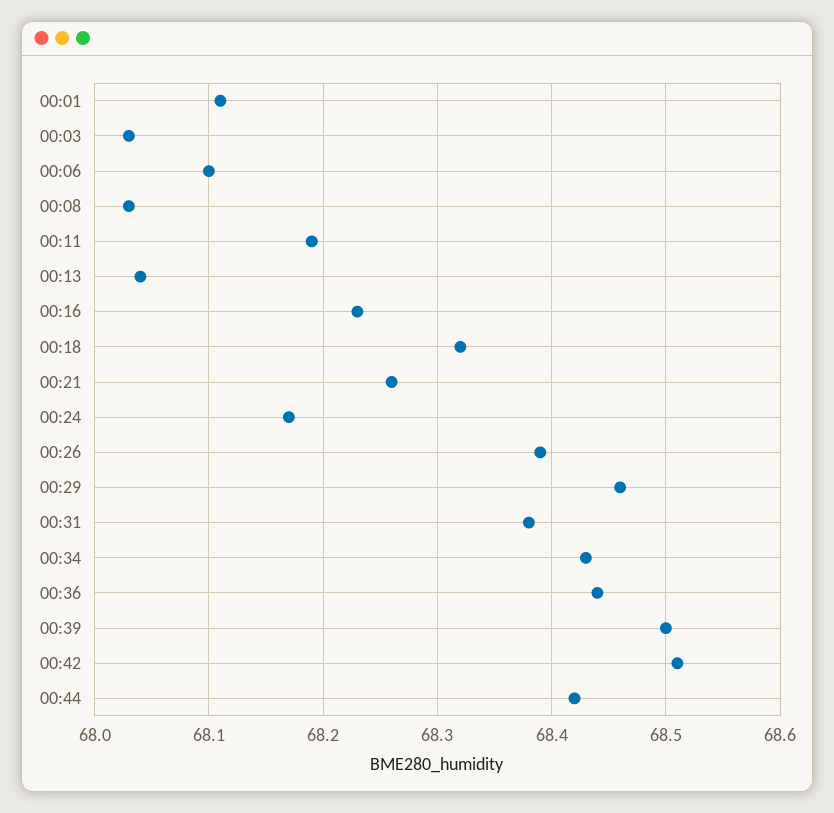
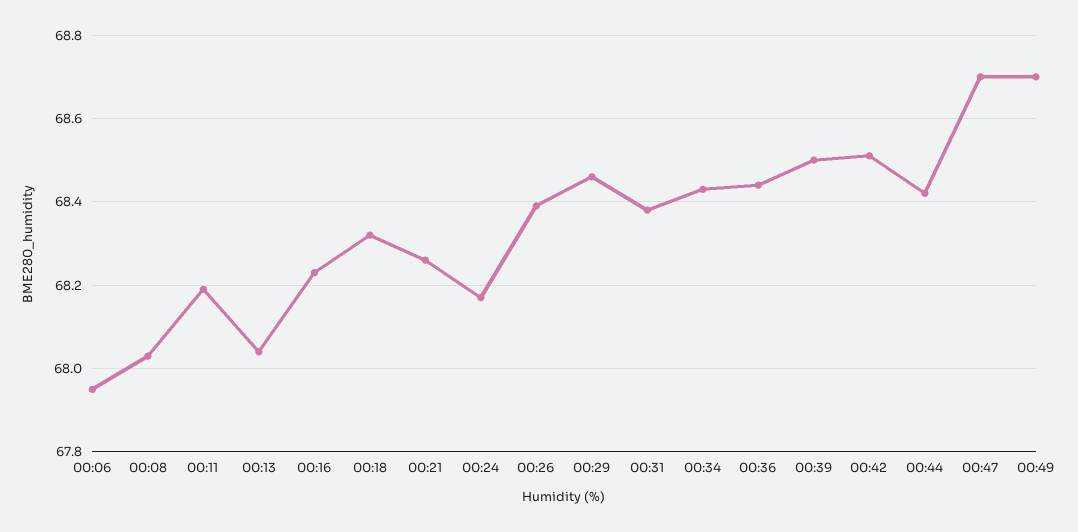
00:01: 68.11 -> none
00:03: 68.03 -> none
00:06: 68.1 -> 67.95
00:47: none -> 68.7
00:49: none -> 68.7

